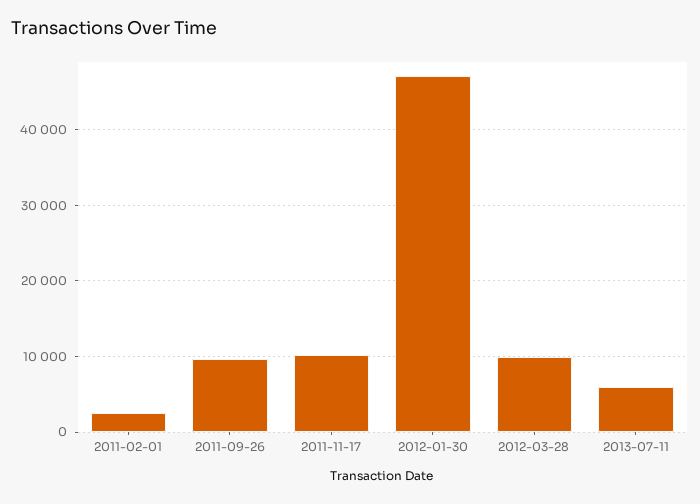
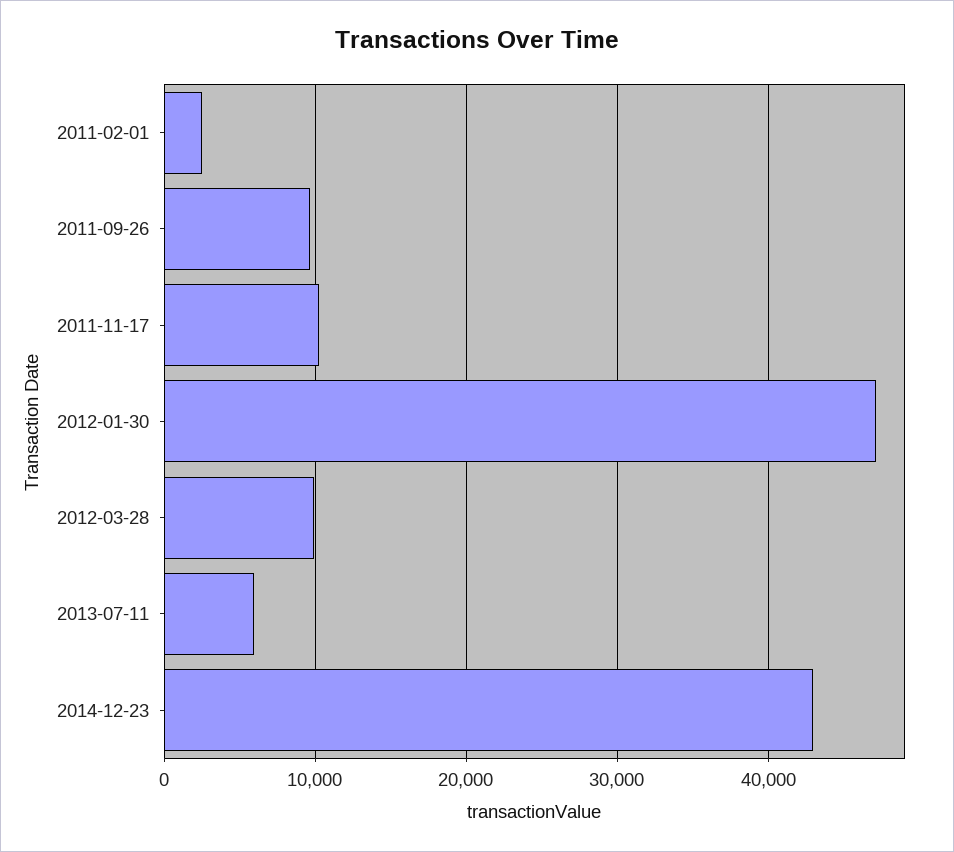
2014-12-23: none -> 43000

